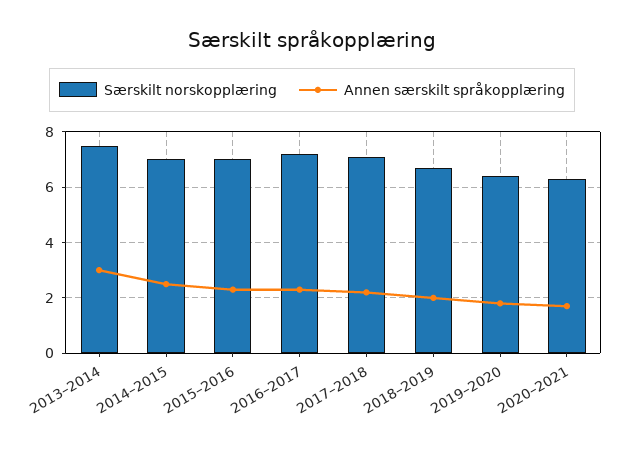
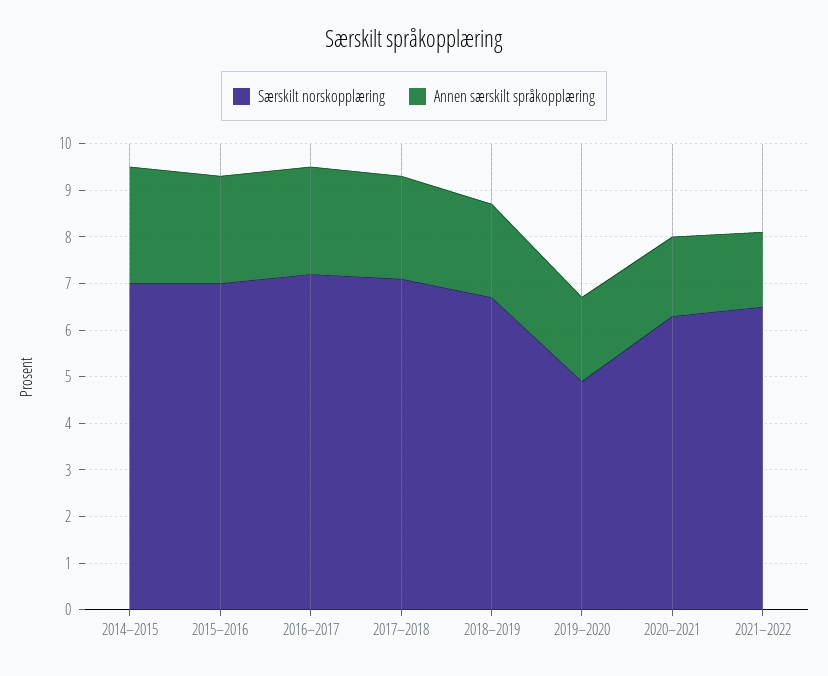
Særskilt norskopplæring, 2013–2014: 7.5 -> none
Annen særskilt språkopplæring, 2013–2014: 3 -> none
Særskilt norskopplæring, 2019–2020: 6.5 -> 5
Særskilt norskopplæring, 2021–2022: none -> 6.5
Annen særskilt språkopplæring, 2021–2022: none -> 1.5

